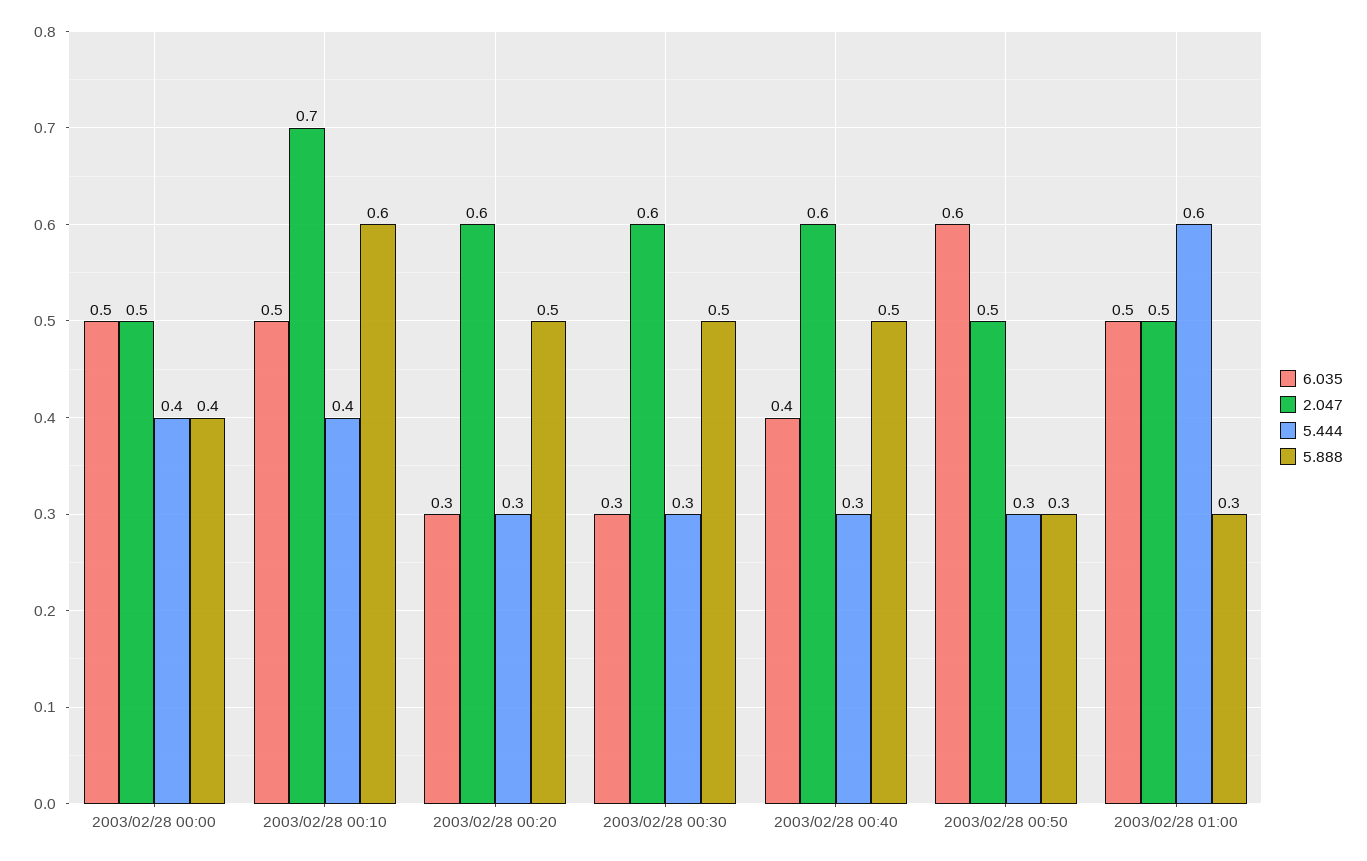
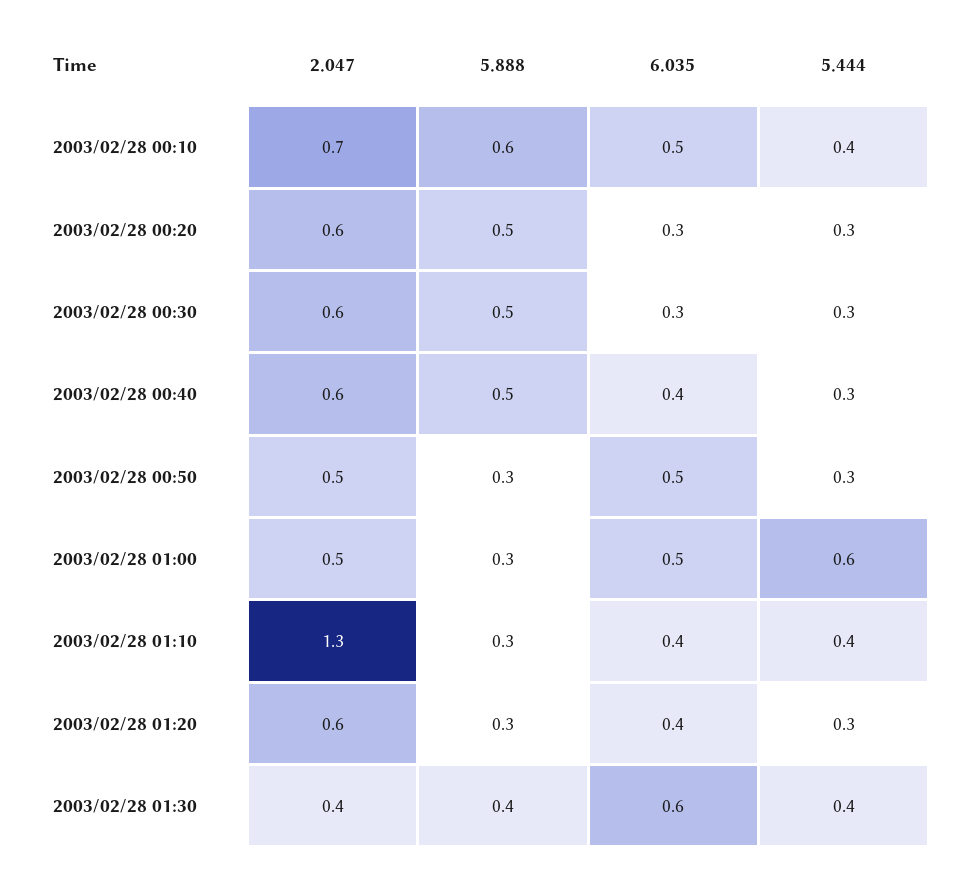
6.035, 2003/02/28 00:00: 0.5 -> none
2.047, 2003/02/28 00:00: 0.5 -> none
5.444, 2003/02/28 00:00: 0.4 -> none
5.888, 2003/02/28 00:00: 0.4 -> none
6.035, 2003/02/28 00:50: 0.6 -> 0.5
2.047, 2003/02/28 01:10: none -> 1.3
5.888, 2003/02/28 01:10: none -> 0.3
6.035, 2003/02/28 01:10: none -> 0.4
5.444, 2003/02/28 01:10: none -> 0.4
2.047, 2003/02/28 01:20: none -> 0.6
5.888, 2003/02/28 01:20: none -> 0.3
6.035, 2003/02/28 01:20: none -> 0.4
5.444, 2003/02/28 01:20: none -> 0.3
2.047, 2003/02/28 01:30: none -> 0.4
5.888, 2003/02/28 01:30: none -> 0.4
6.035, 2003/02/28 01:30: none -> 0.6
5.444, 2003/02/28 01:30: none -> 0.4

